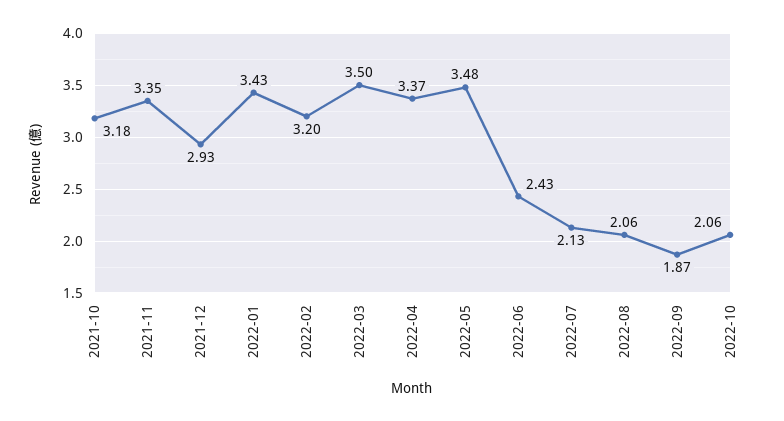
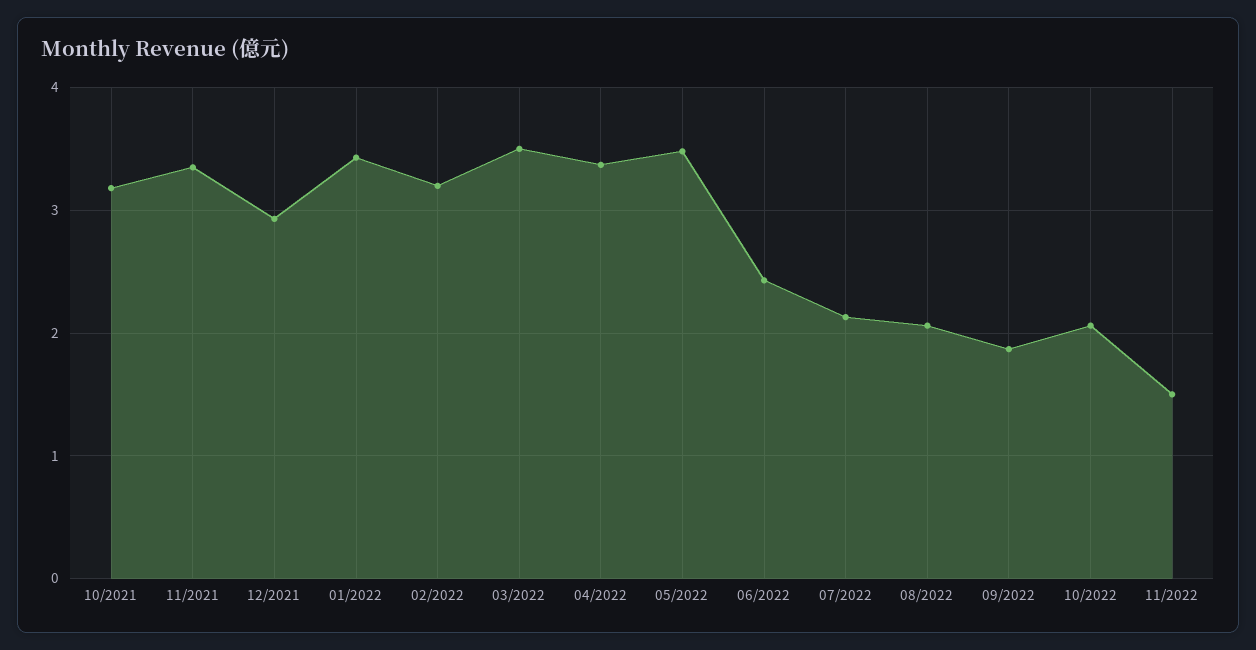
11/2022: none -> 1.5

